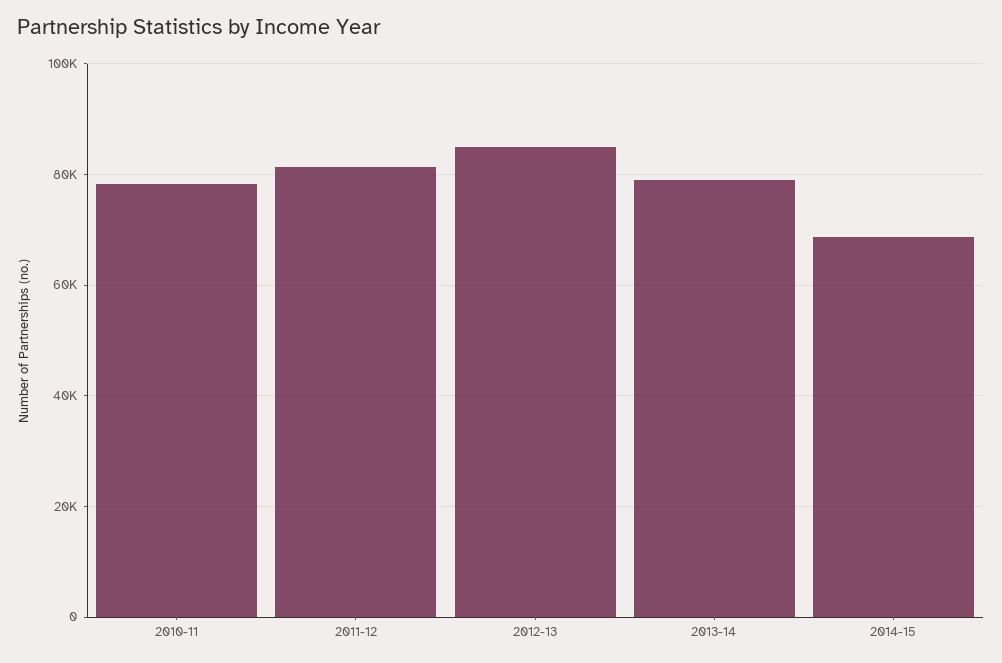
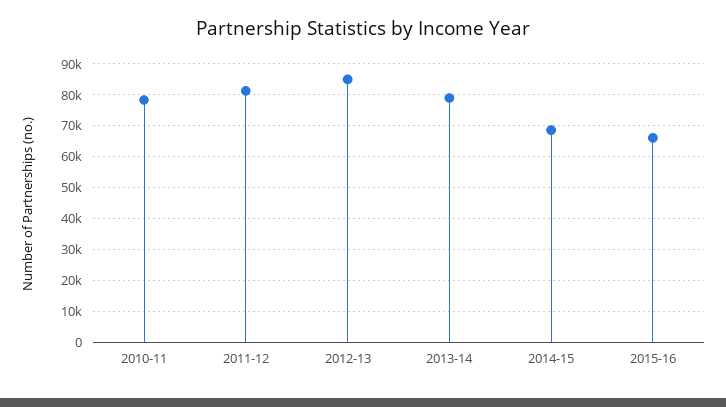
2015-16: none -> 66000

